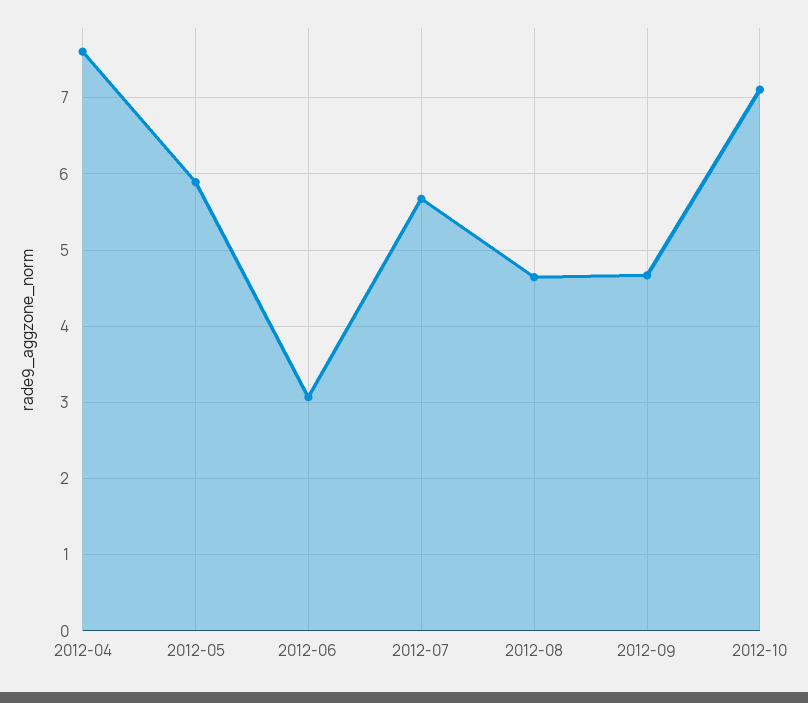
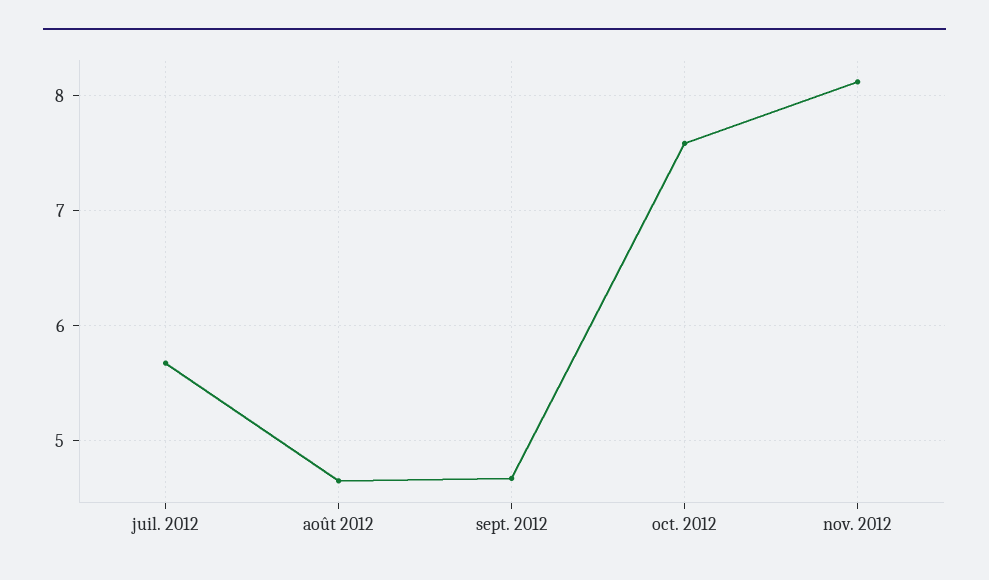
2012-04: 7.6 -> none
2012-05: 5.9 -> none
2012-06: 3.1 -> none
2012-10: 7.1 -> 7.6
nov. 2012: none -> 8.1

